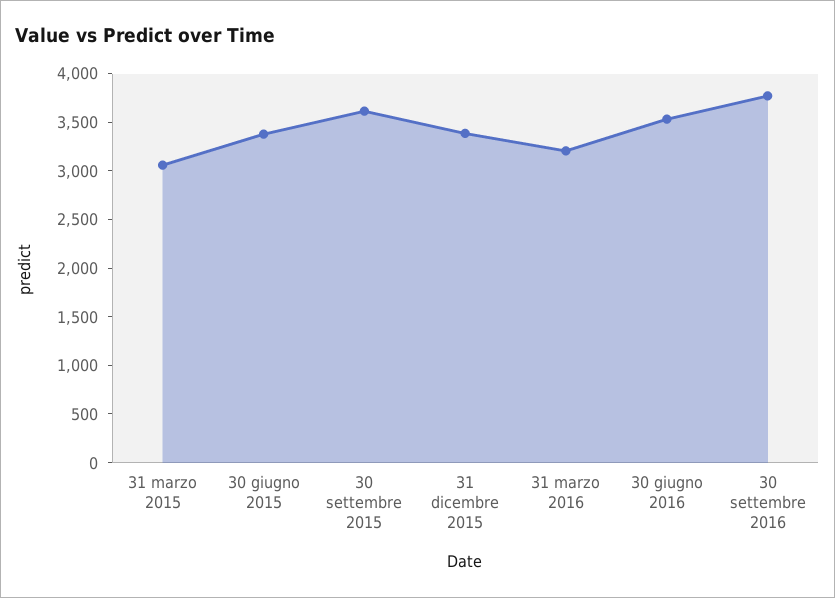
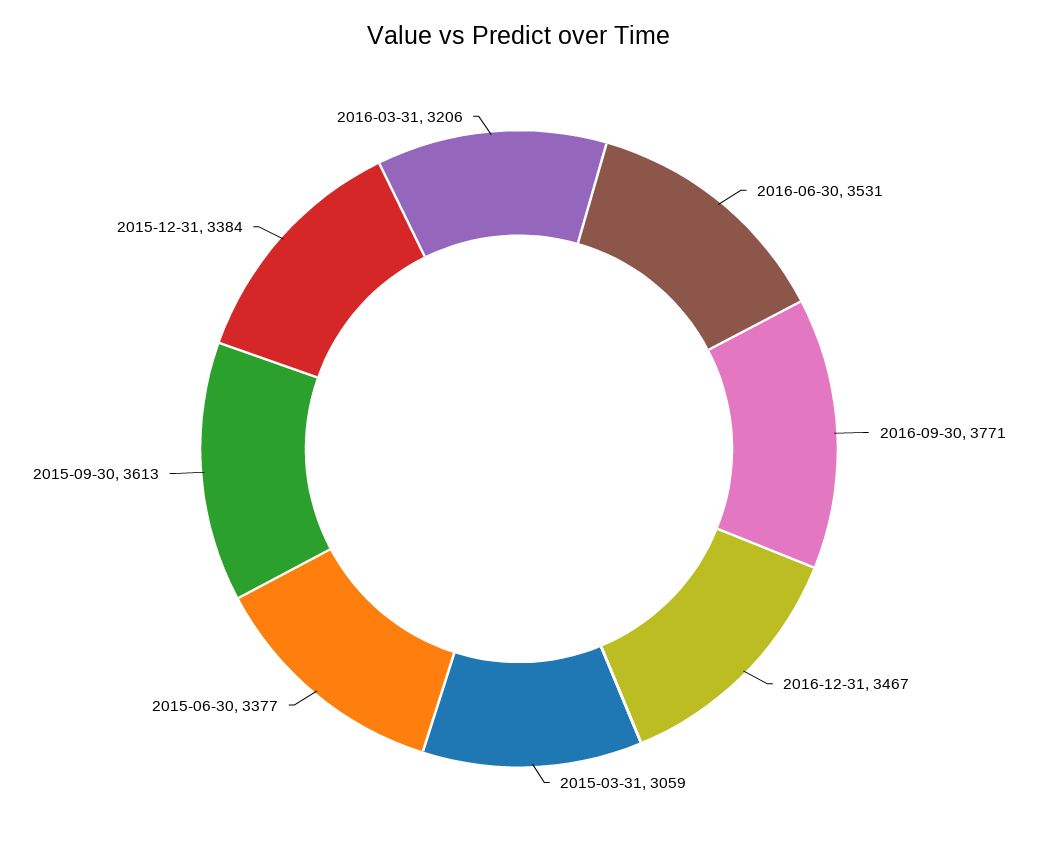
2016-12-31: none -> 3467

